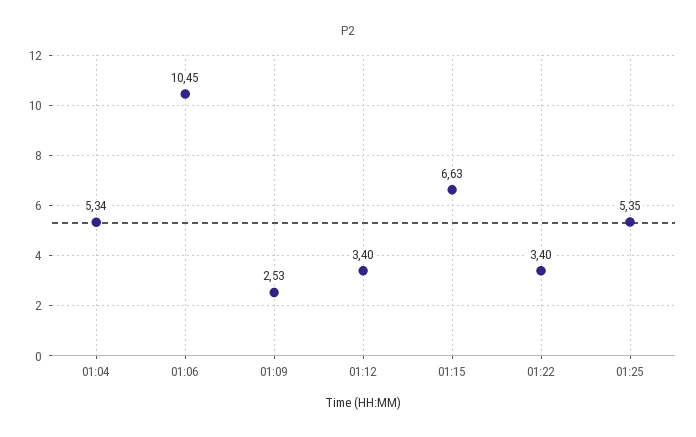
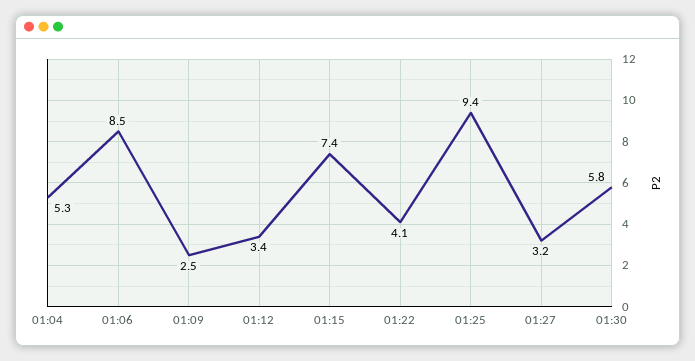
01:06: 10.45 -> 8.5
01:15: 6.63 -> 7.4
01:22: 3.4 -> 4.1
01:25: 5.35 -> 9.4
01:27: none -> 3.2
01:30: none -> 5.8

